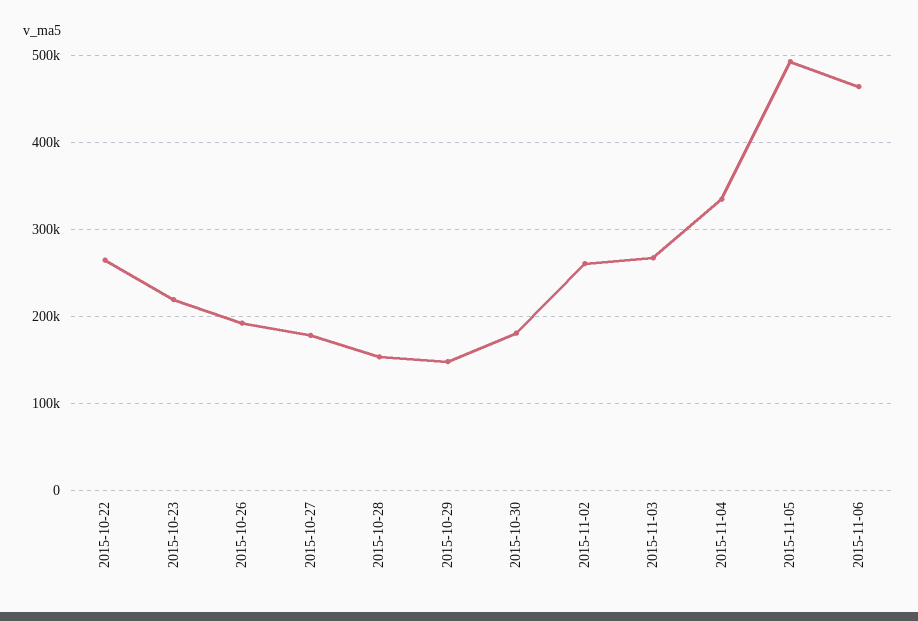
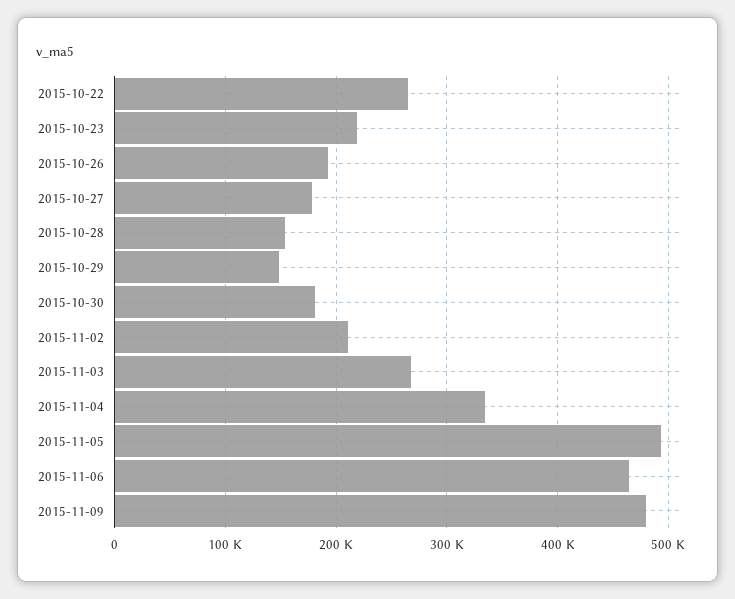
2015-11-02: 260000 -> 210000
2015-11-09: none -> 480000

